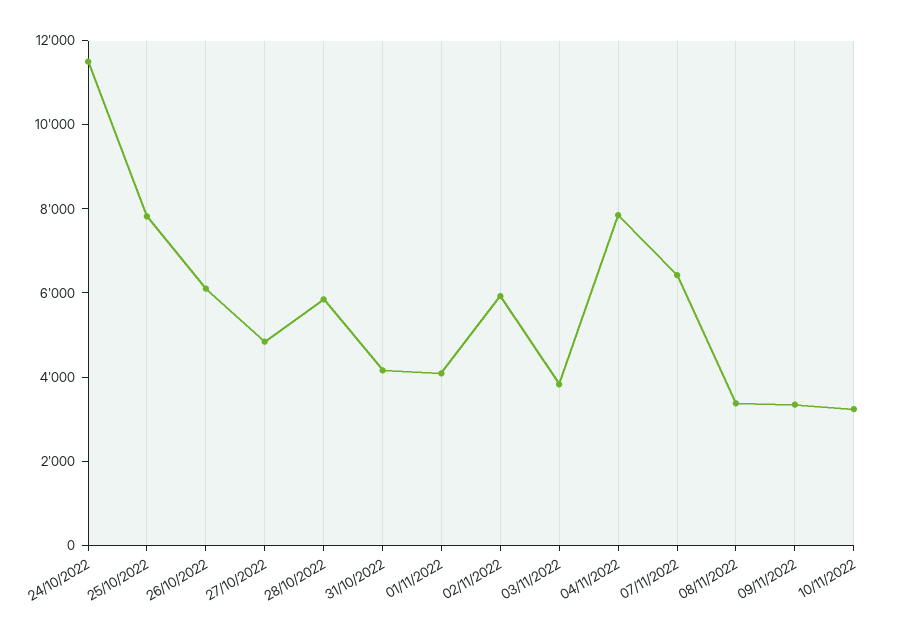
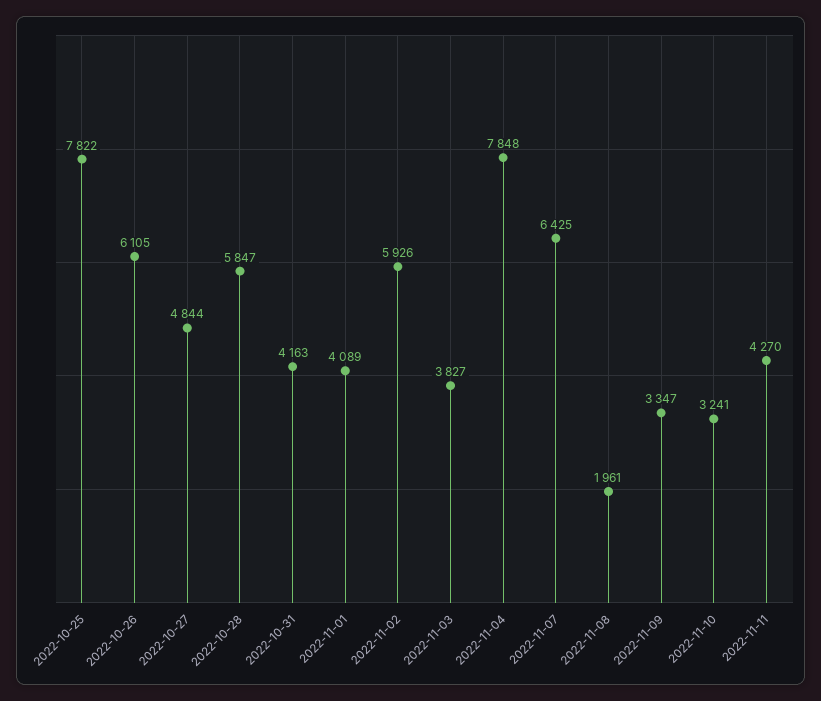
24/10/2022: 11500 -> none
08/11/2022: 3500 -> 1961
2022-11-11: none -> 4270

